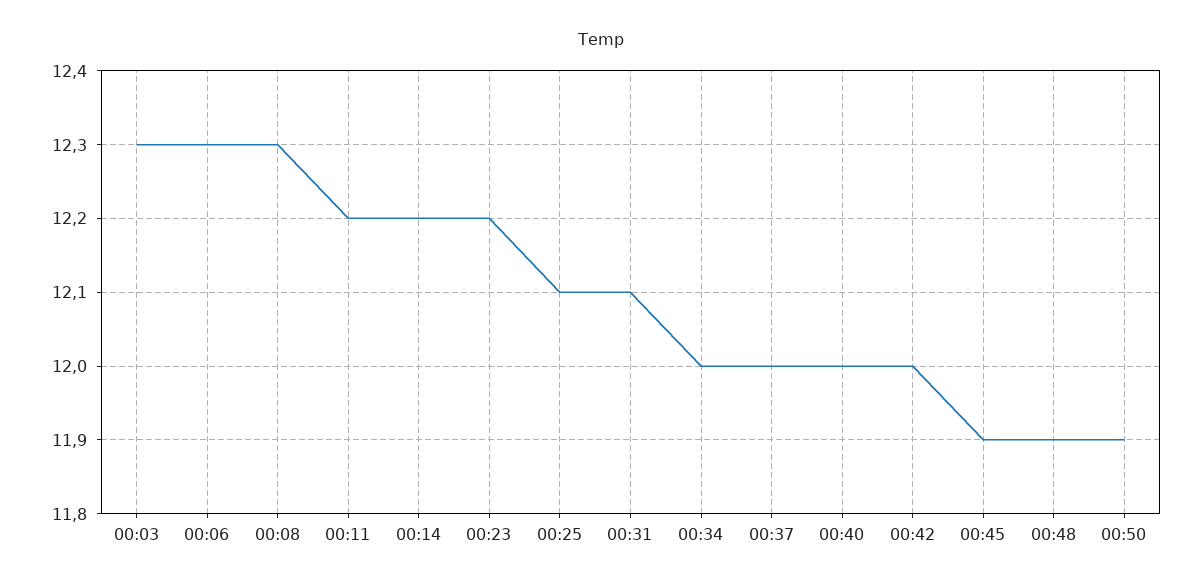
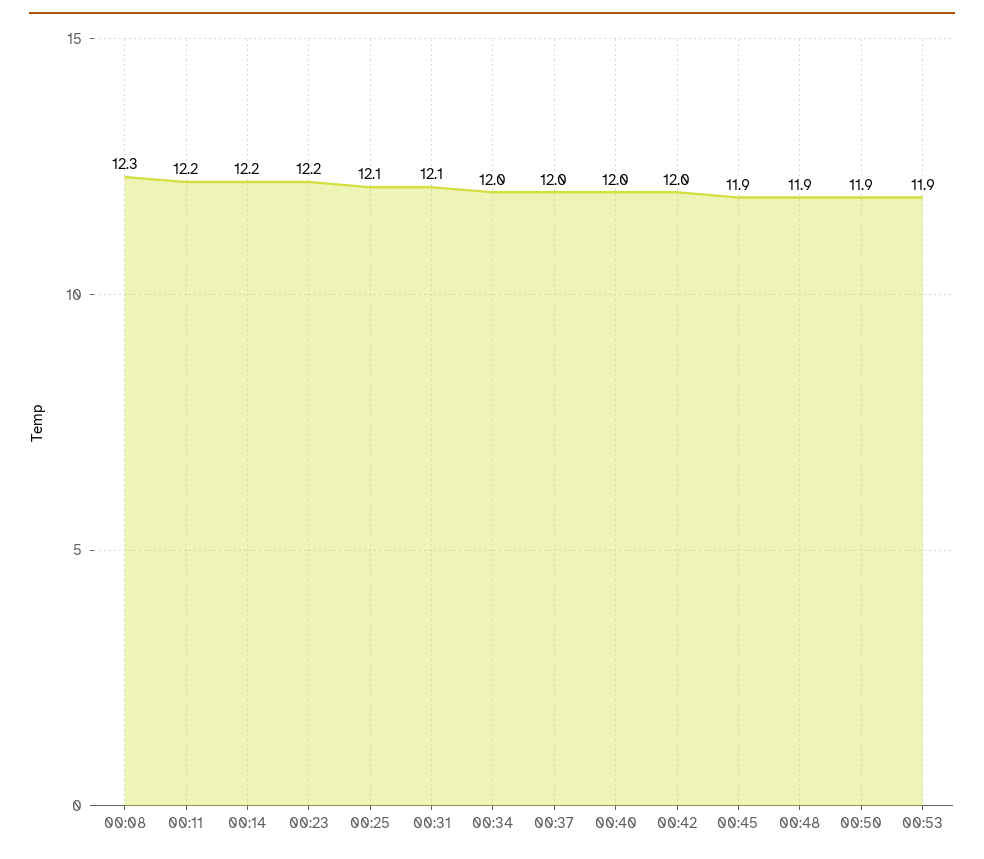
00:03: 12.3 -> none
00:06: 12.3 -> none
00:53: none -> 11.9

